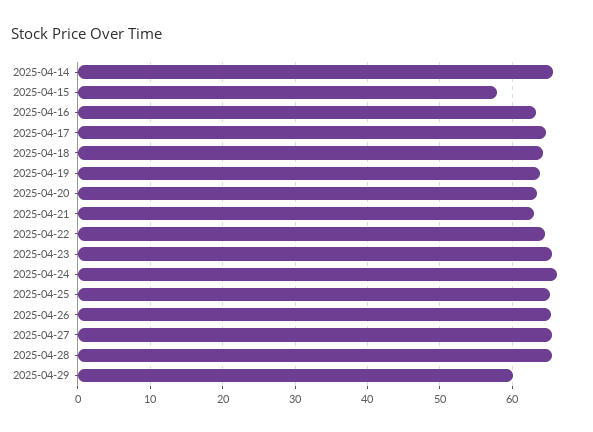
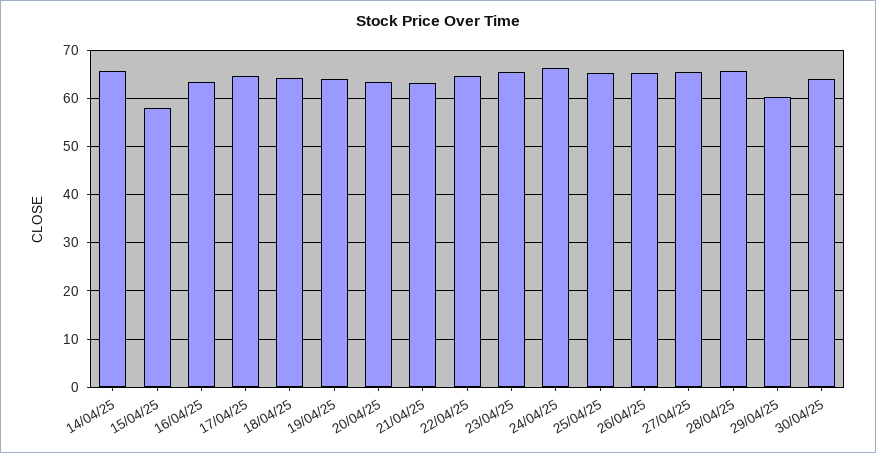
30/04/25: none -> 64

